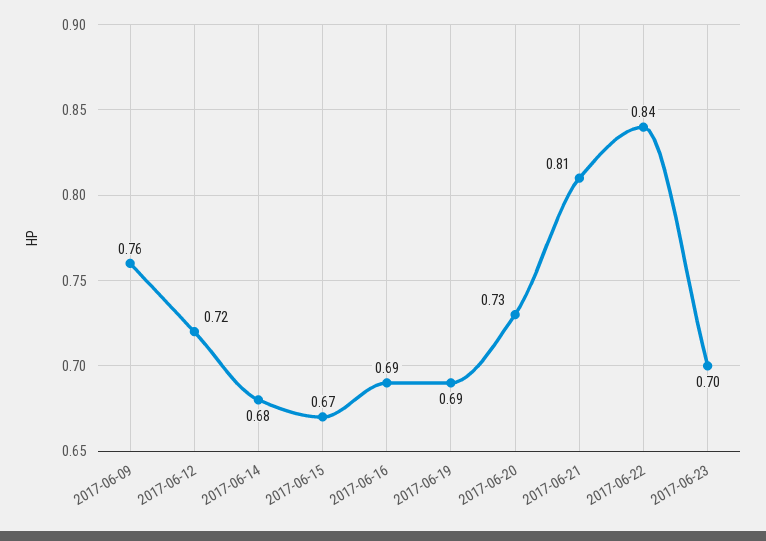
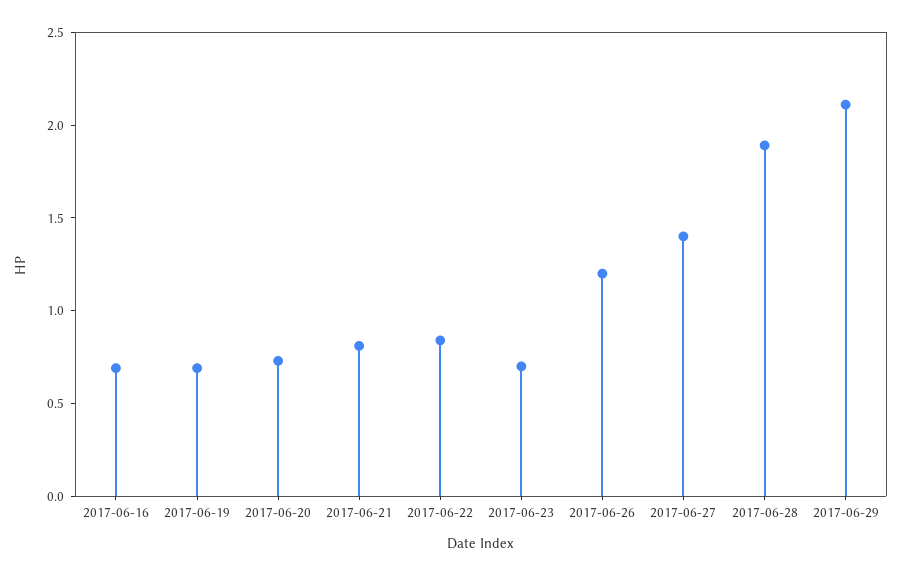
2017-06-09: 0.76 -> none
2017-06-12: 0.72 -> none
2017-06-14: 0.68 -> none
2017-06-15: 0.67 -> none
2017-06-26: none -> 1.2
2017-06-27: none -> 1.4
2017-06-28: none -> 1.9
2017-06-29: none -> 2.1

